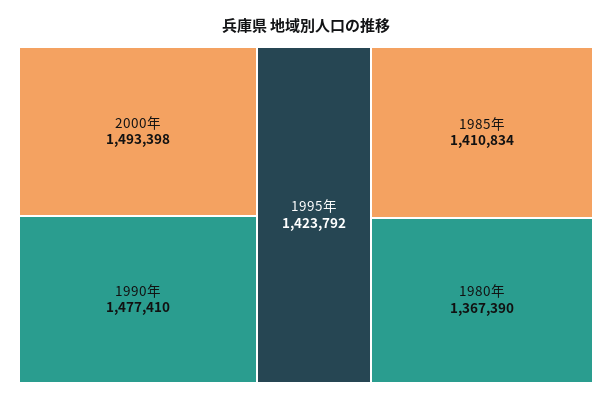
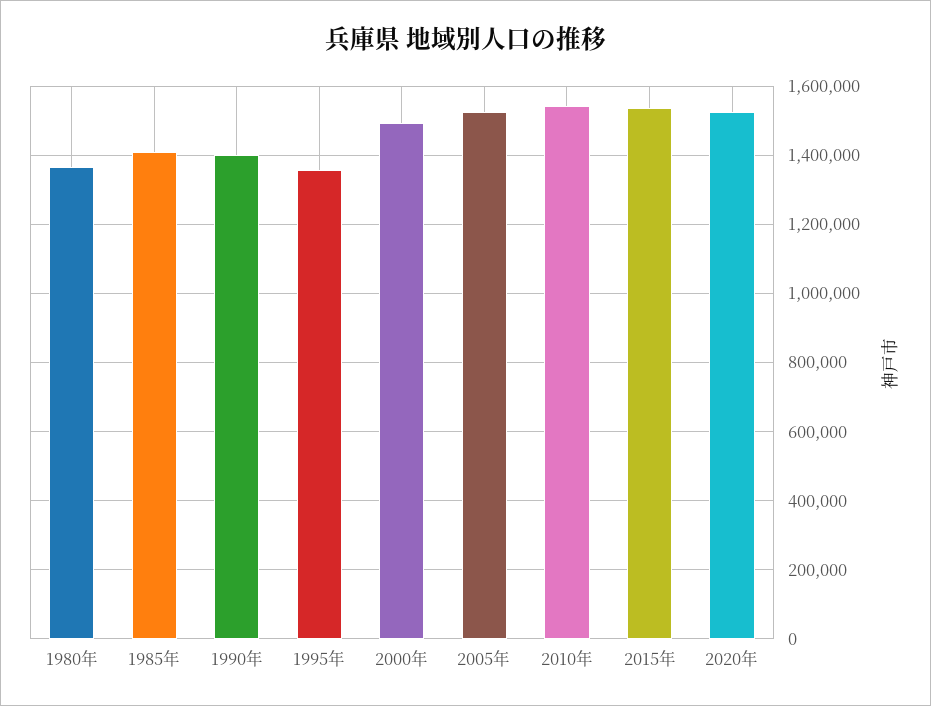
1990年: 1477410 -> 1400000
1995年: 1423792 -> 1360000
2005年: none -> 1520000
2010年: none -> 1540000
2015年: none -> 1540000
2020年: none -> 1520000

